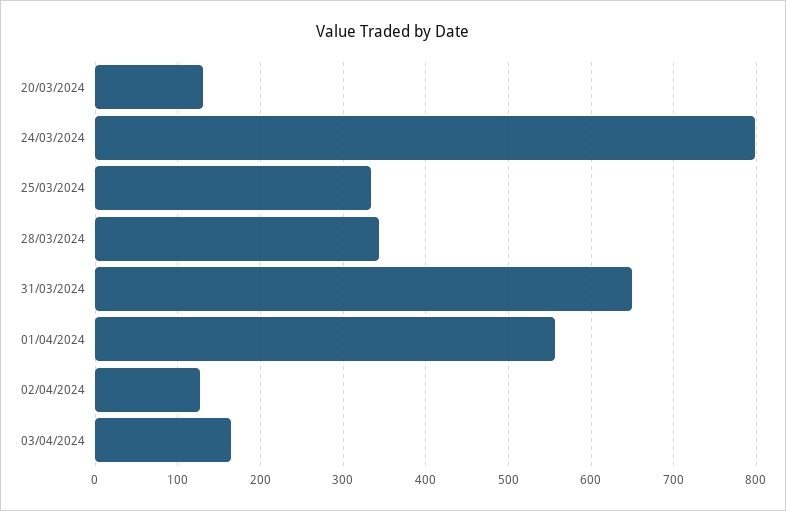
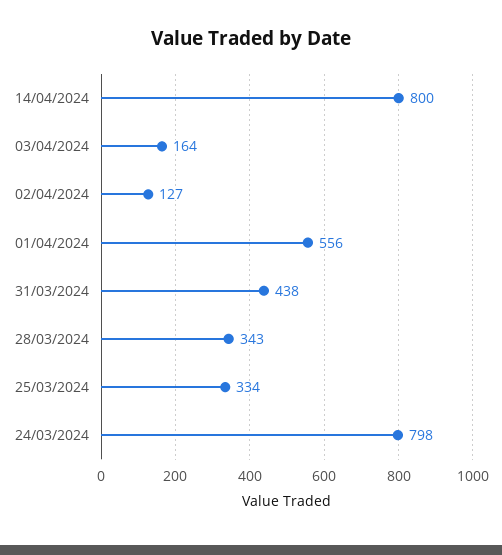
20/03/2024: 130 -> none
31/03/2024: 650 -> 438
14/04/2024: none -> 800

